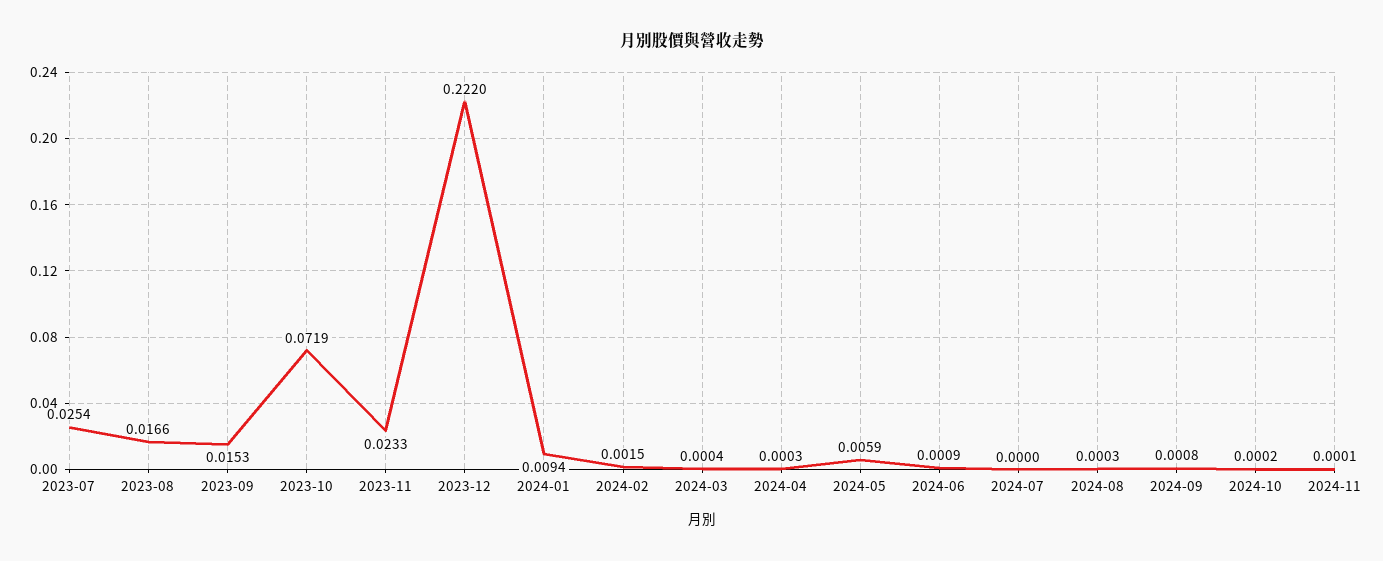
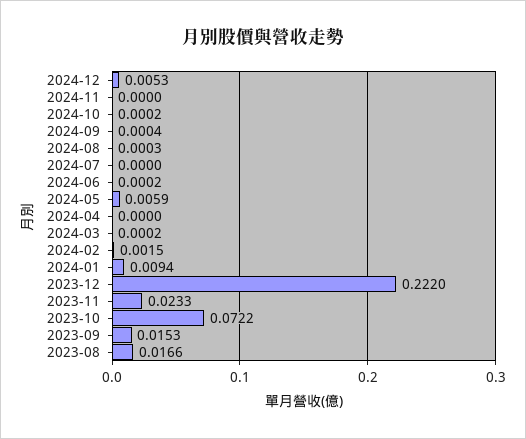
2023-07: 0.0254 -> none
2023-10: 0.0719 -> 0.0722
2024-03: 0.0004 -> 0.0002
2024-04: 0.0003 -> 0
2024-06: 0.0009 -> 0.0002
2024-09: 0.0008 -> 0.0004
2024-11: 0.0001 -> 0
2024-12: none -> 0.0053

